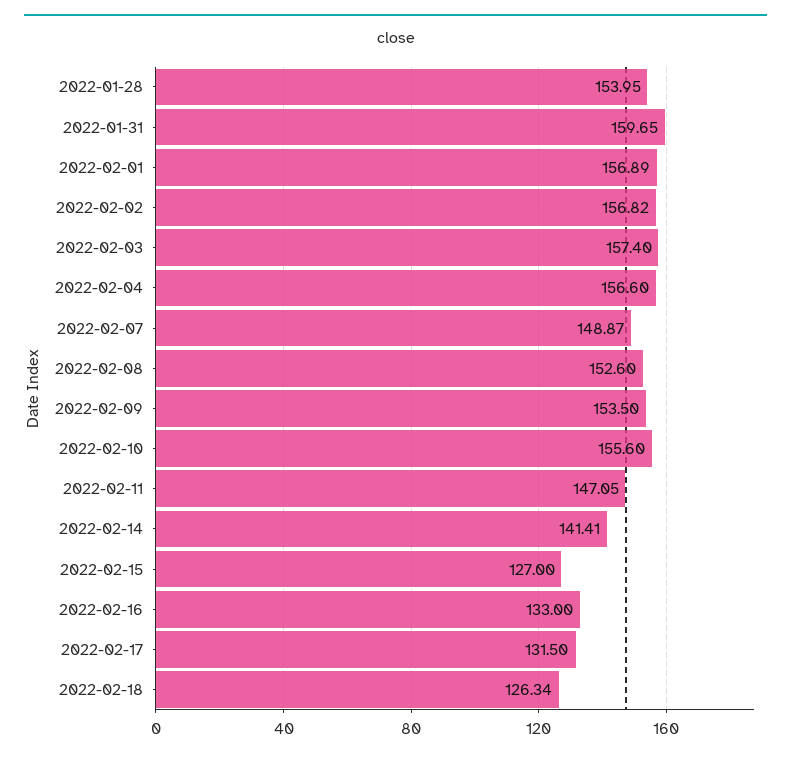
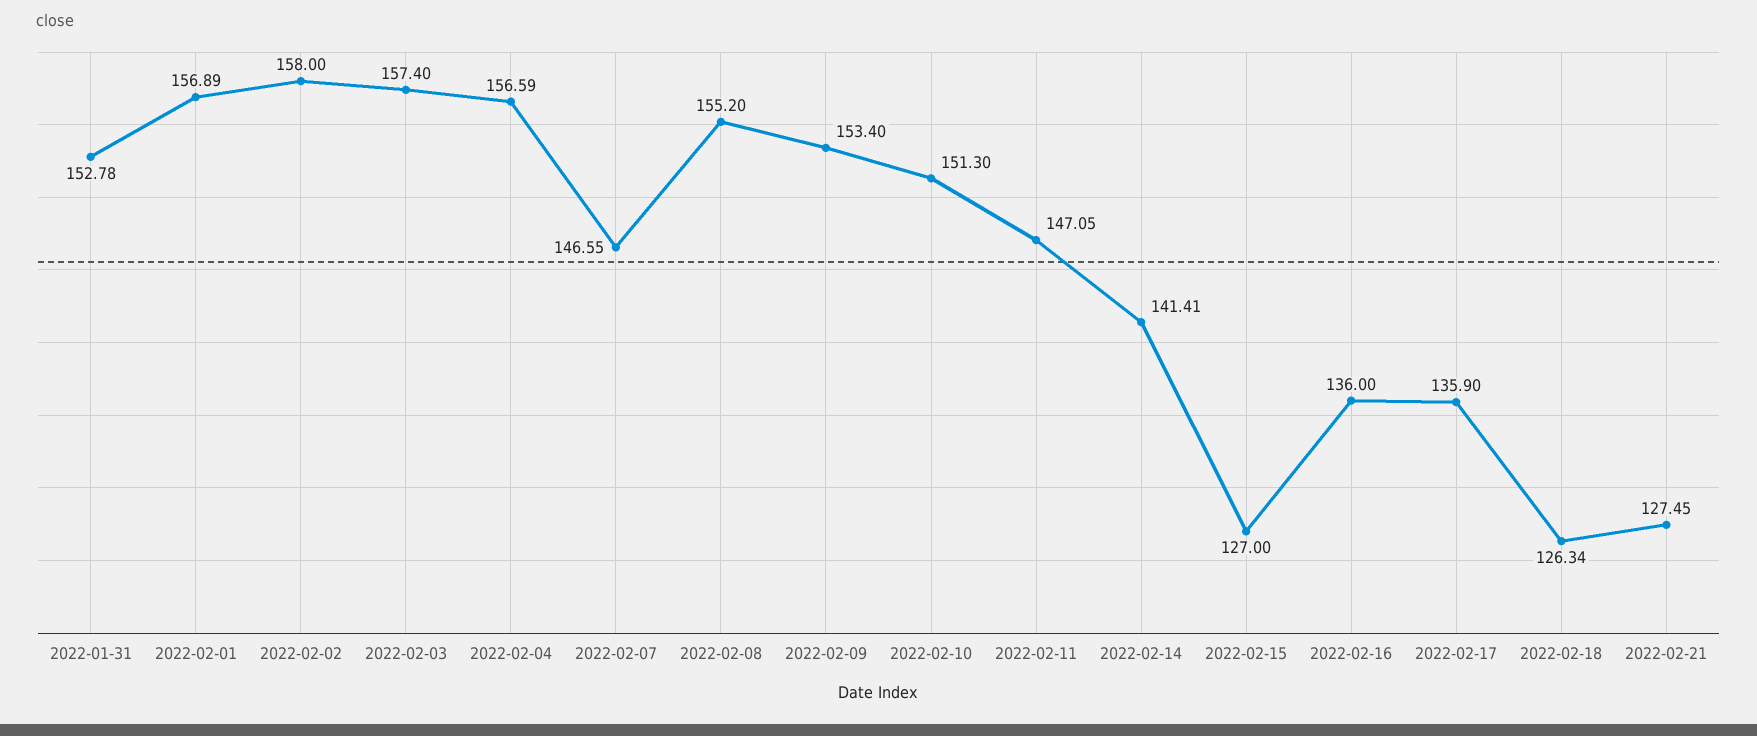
2022-01-28: 153.95 -> none
2022-01-31: 159.65 -> 152.78
2022-02-02: 156.82 -> 158
2022-02-04: 156.6 -> 156.59
2022-02-07: 148.87 -> 146.55
2022-02-08: 152.6 -> 155.2
2022-02-09: 153.5 -> 153.4
2022-02-10: 155.6 -> 151.3
2022-02-16: 133 -> 136
2022-02-17: 131.5 -> 135.9
2022-02-21: none -> 127.45

